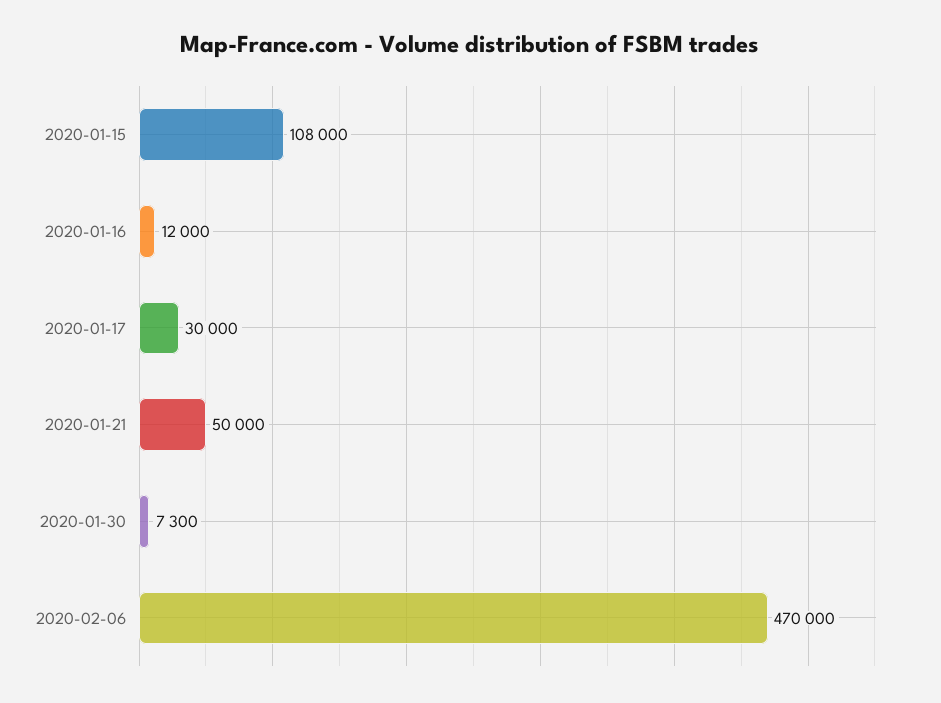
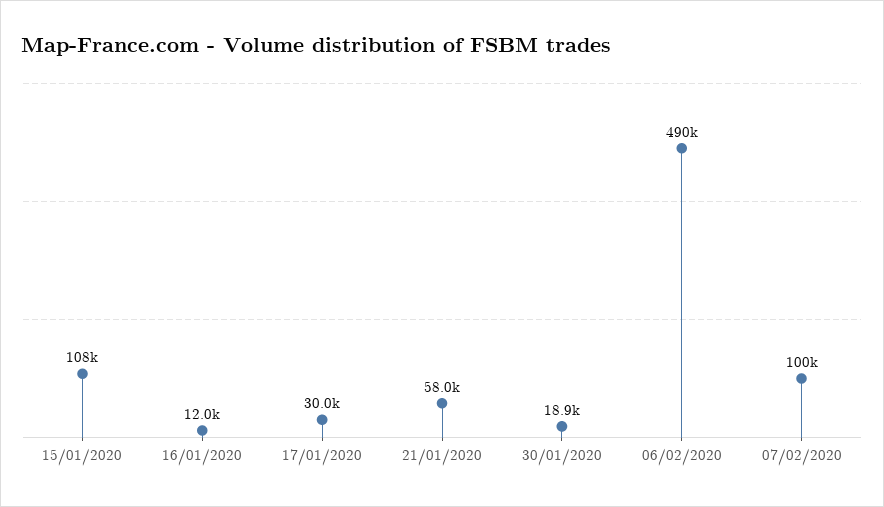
2020-01-21: 50000 -> 58000
2020-01-30: 7300 -> 18900
2020-02-06: 470000 -> 490000
07/02/2020: none -> 100000

